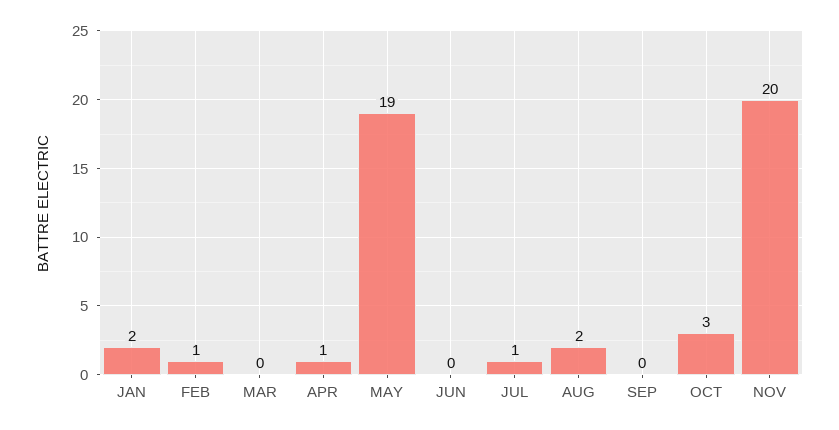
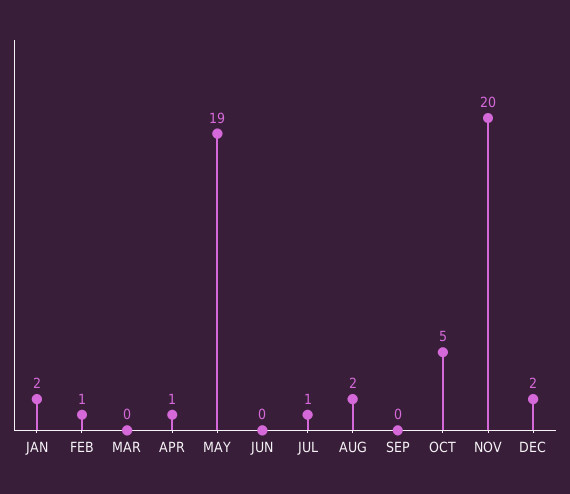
OCT: 3 -> 5
DEC: none -> 2

